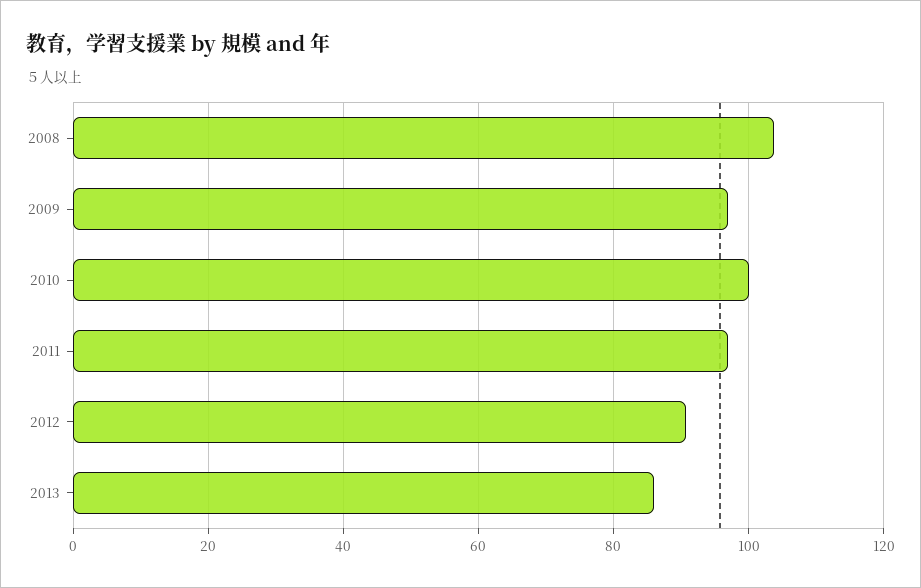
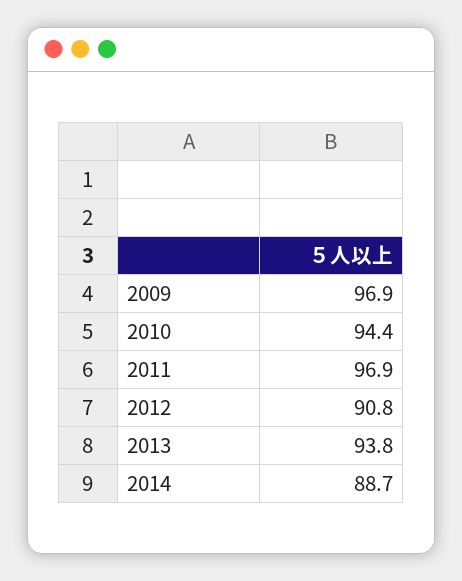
2008: 104 -> none
2010: 100 -> 94.4
2013: 86 -> 93.8
2014: none -> 88.7

